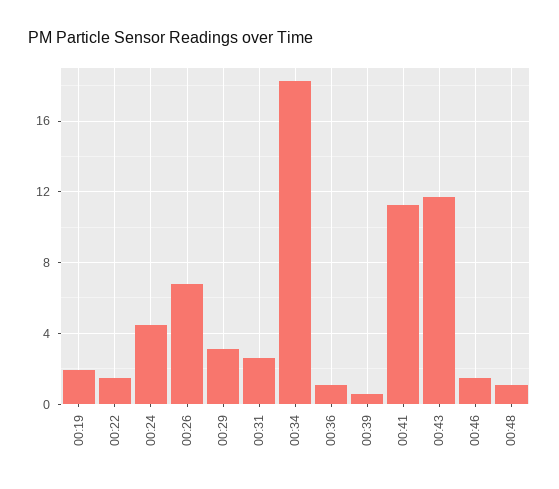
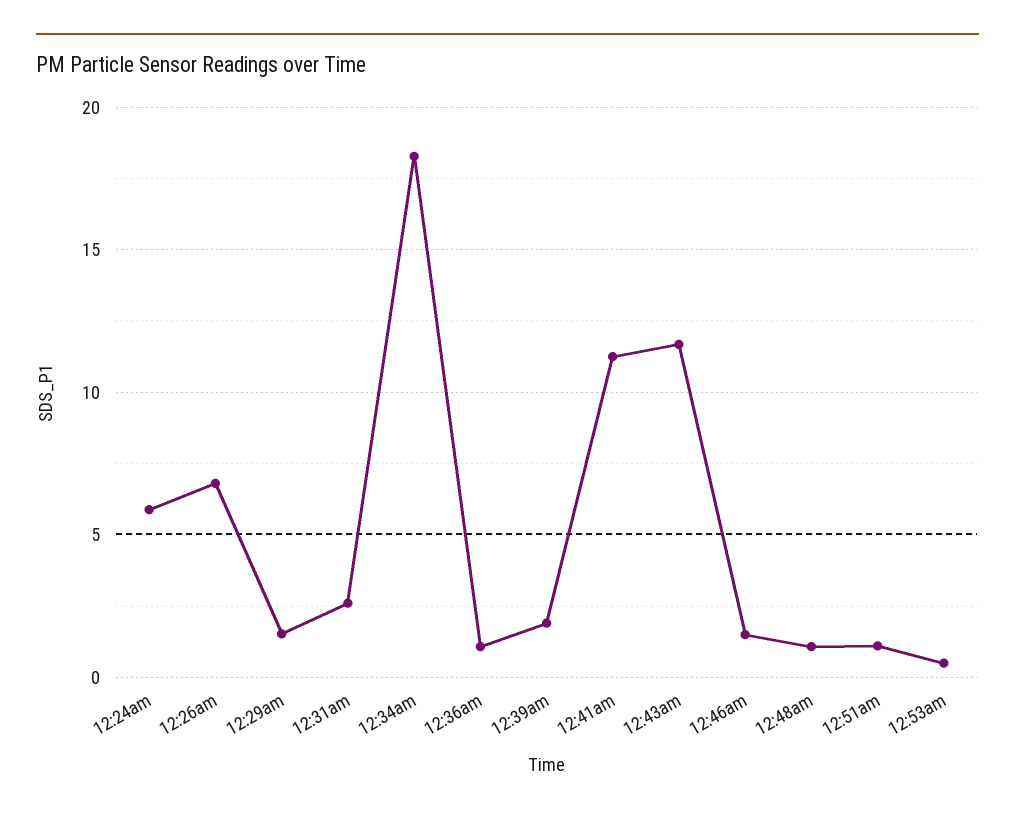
00:19: 2 -> none
00:22: 1.5 -> none
00:24: 4.5 -> 6
00:29: 3 -> 1.5
00:39: 0.5 -> 2
12:51am: none -> 1
12:53am: none -> 0.5

